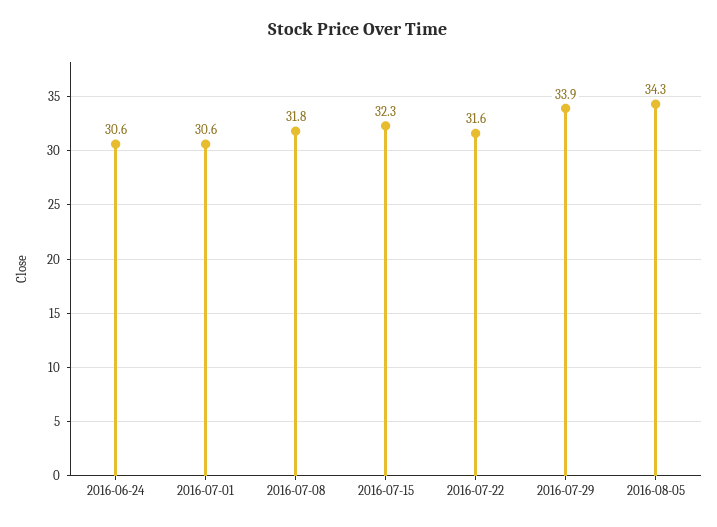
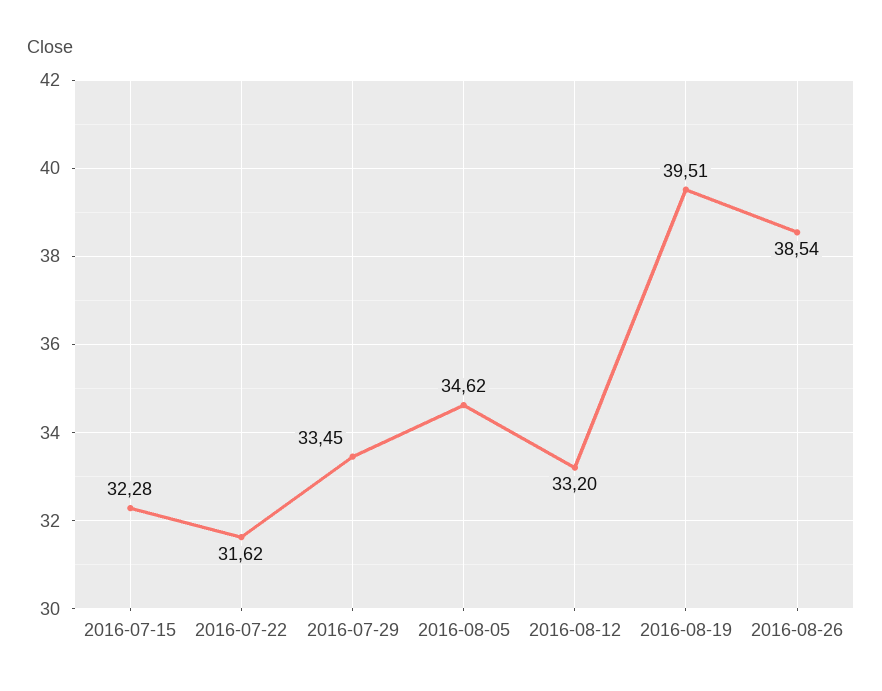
2016-06-24: 30.6 -> none
2016-07-01: 30.6 -> none
2016-07-08: 31.8 -> none
2016-07-29: 33.9 -> 33.45
2016-08-05: 34.3 -> 34.62
2016-08-12: none -> 33.2
2016-08-19: none -> 39.51
2016-08-26: none -> 38.54

